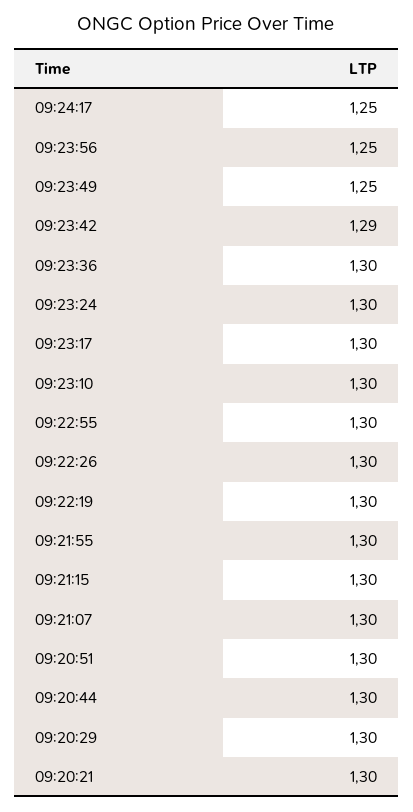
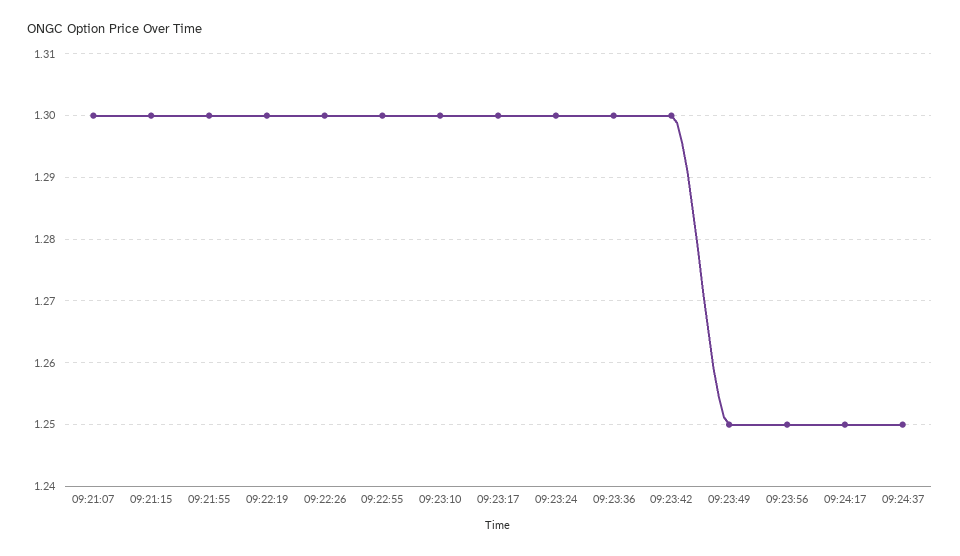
09:23:42: 1.29 -> 1.3
09:20:51: 1.3 -> none
09:20:44: 1.3 -> none
09:20:29: 1.3 -> none
09:20:21: 1.3 -> none
09:24:37: none -> 1.25

